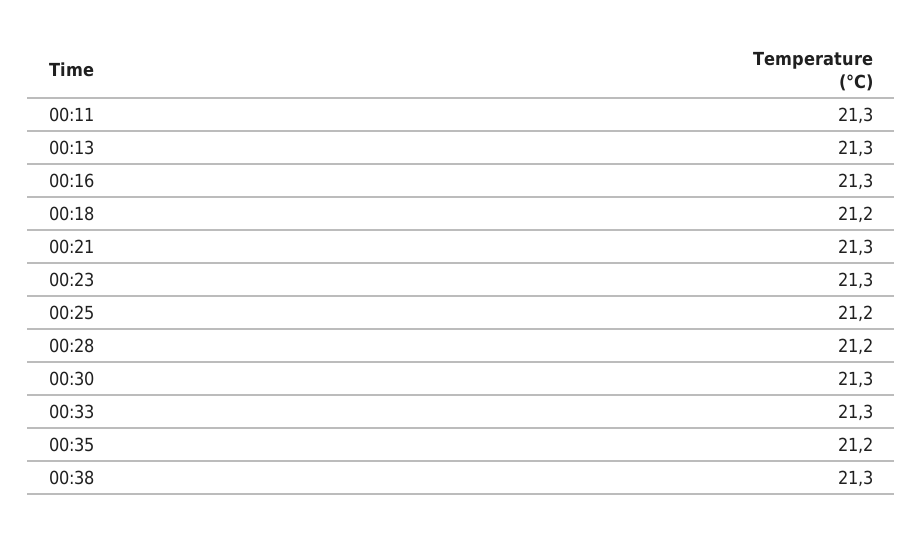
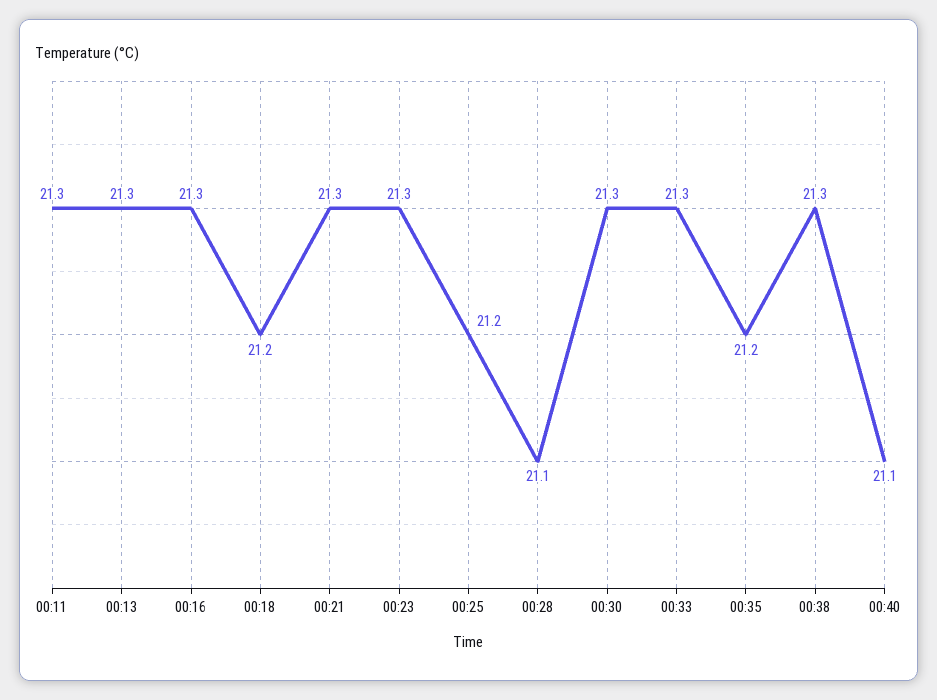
00:28: 21.2 -> 21.1
00:40: none -> 21.1

